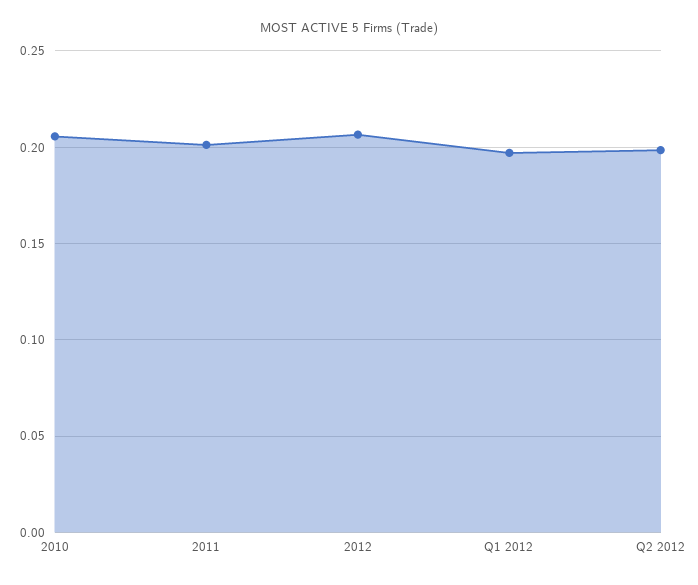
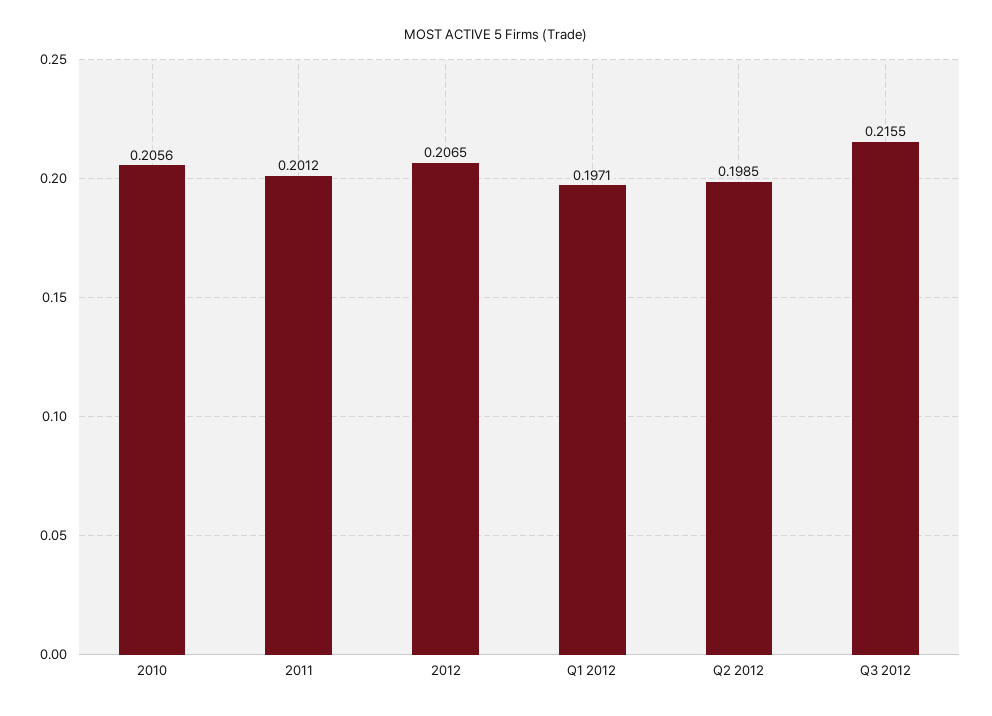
Q3 2012: none -> 0.2155

